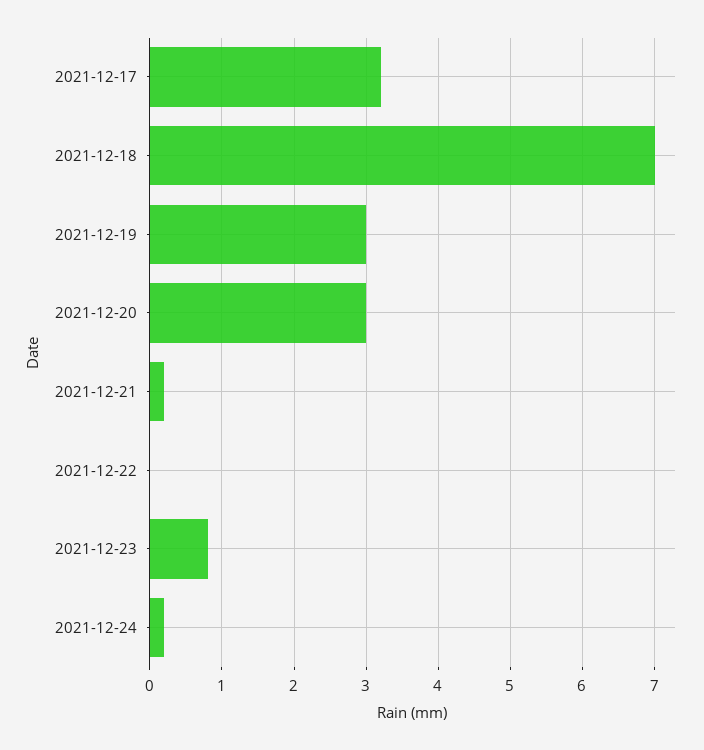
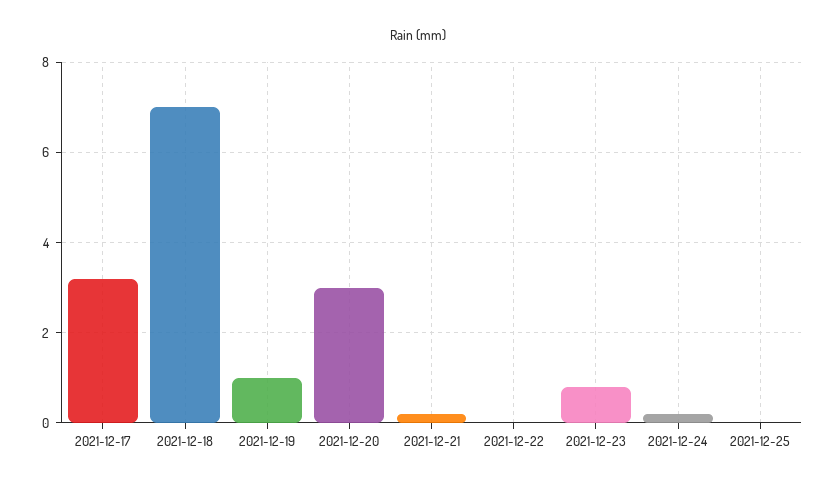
2021-12-19: 3 -> 1
2021-12-25: none -> 0

